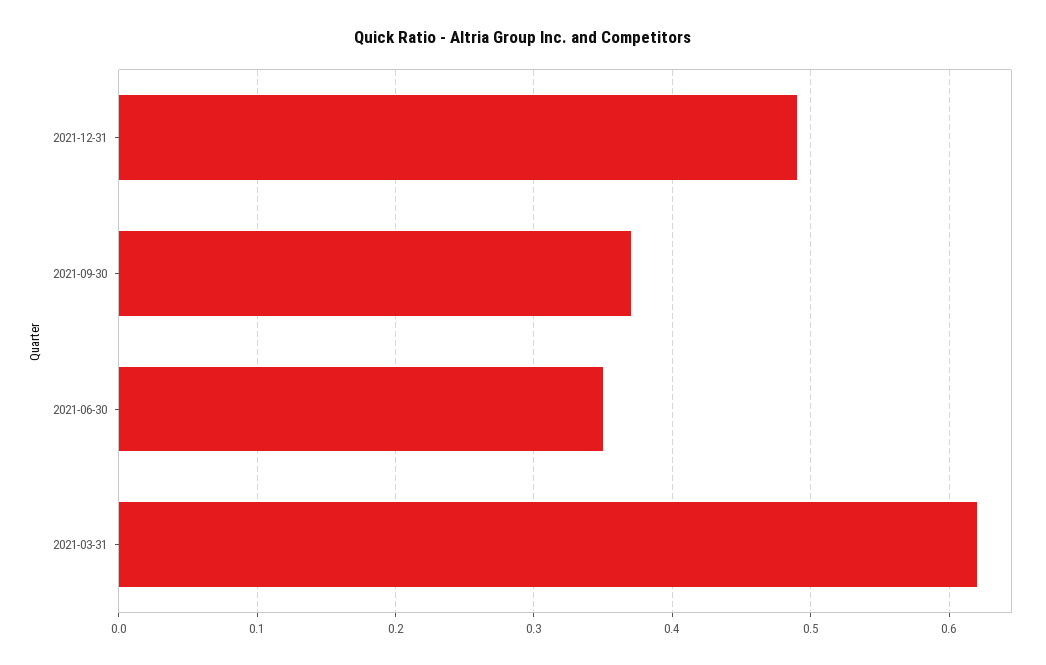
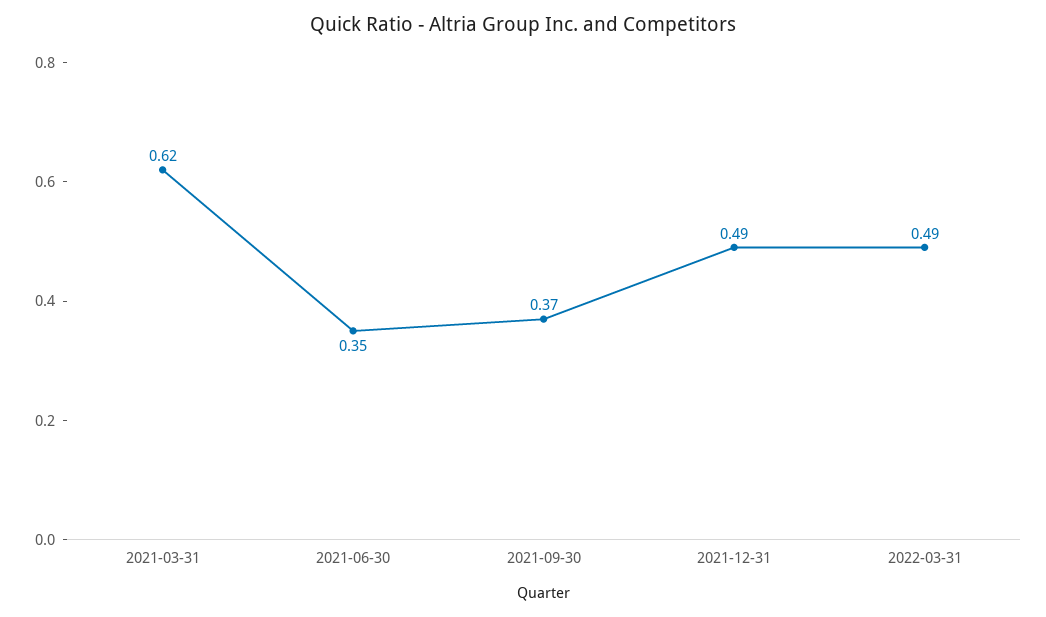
2022-03-31: none -> 0.49

